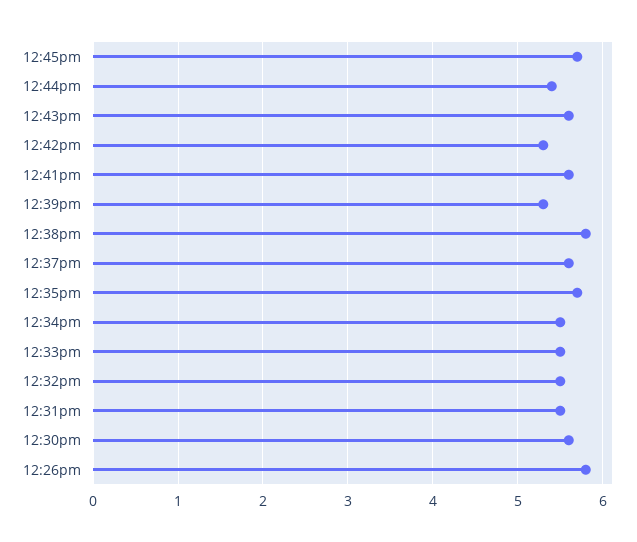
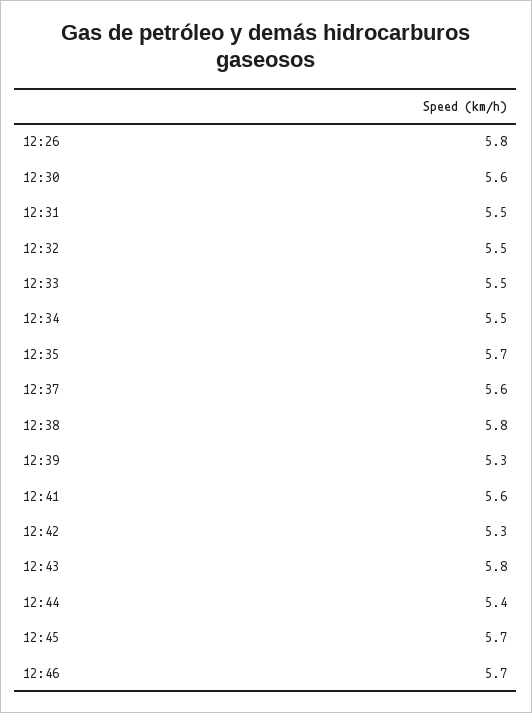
12:43pm: 5.6 -> 5.8
12:46: none -> 5.7

